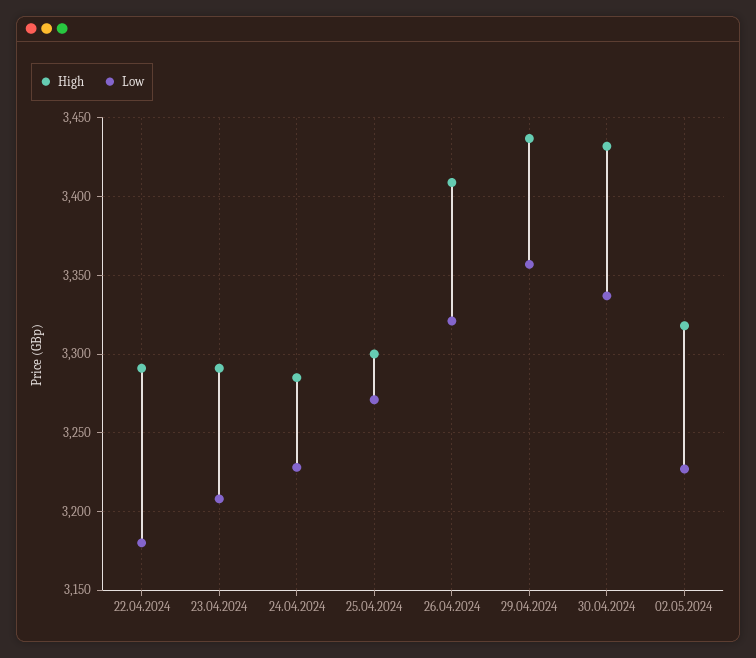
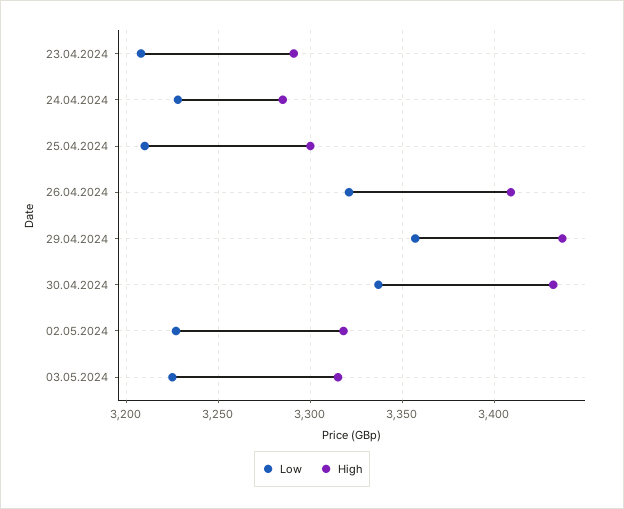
High, 22.04.2024: 3290 -> none
Low, 22.04.2024: 3180 -> none
Low, 25.04.2024: 3270 -> 3210
Low, 03.05.2024: none -> 3225
High, 03.05.2024: none -> 3315

